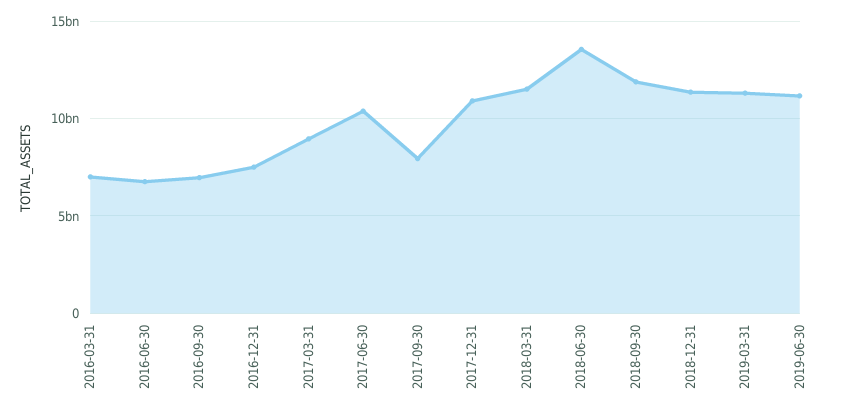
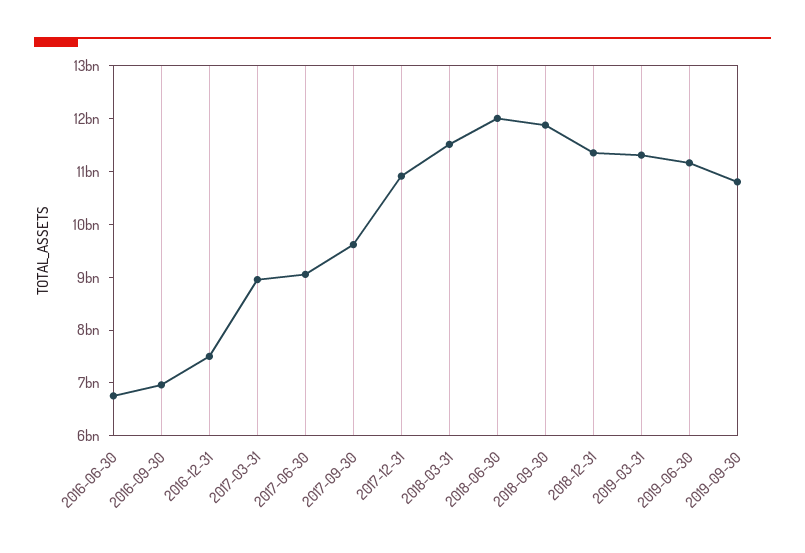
2016-03-31: 7000000000 -> none
2017-06-30: 10500000000 -> 9000000000
2017-09-30: 8000000000 -> 9600000000
2018-06-30: 13500000000 -> 12000000000
2019-09-30: none -> 10800000000

